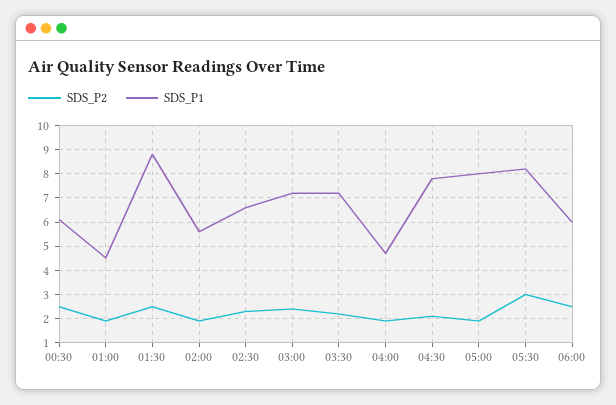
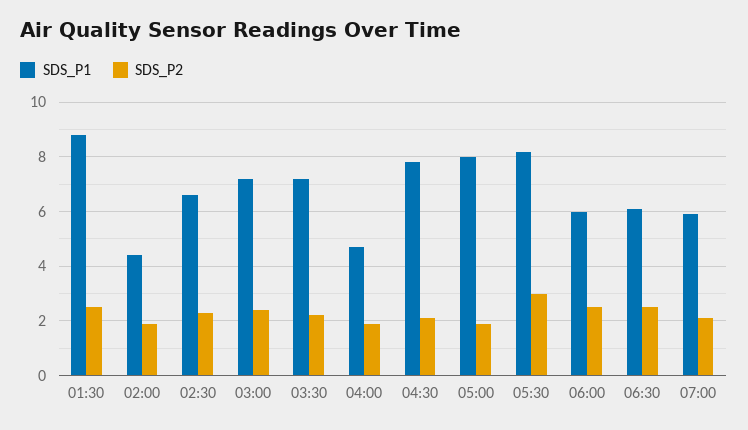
SDS_P2, 00:30: 2.5 -> none
SDS_P1, 00:30: 6 -> none
SDS_P2, 01:00: 2 -> none
SDS_P1, 01:00: 4.5 -> none
SDS_P1, 02:00: 5.5 -> 4.5
SDS_P1, 06:30: none -> 6
SDS_P2, 06:30: none -> 2.5
SDS_P1, 07:00: none -> 6
SDS_P2, 07:00: none -> 2

